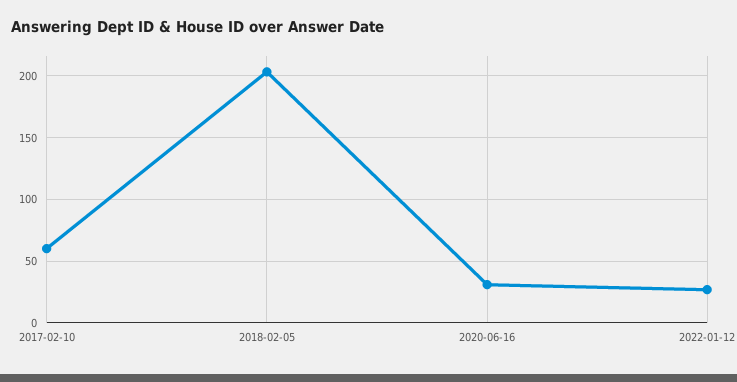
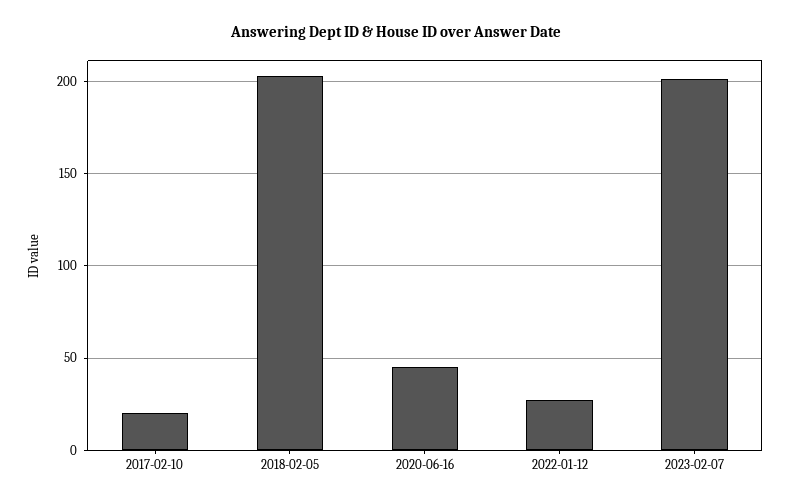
2017-02-10: 60 -> 20
2020-06-16: 30 -> 45
2023-02-07: none -> 200

